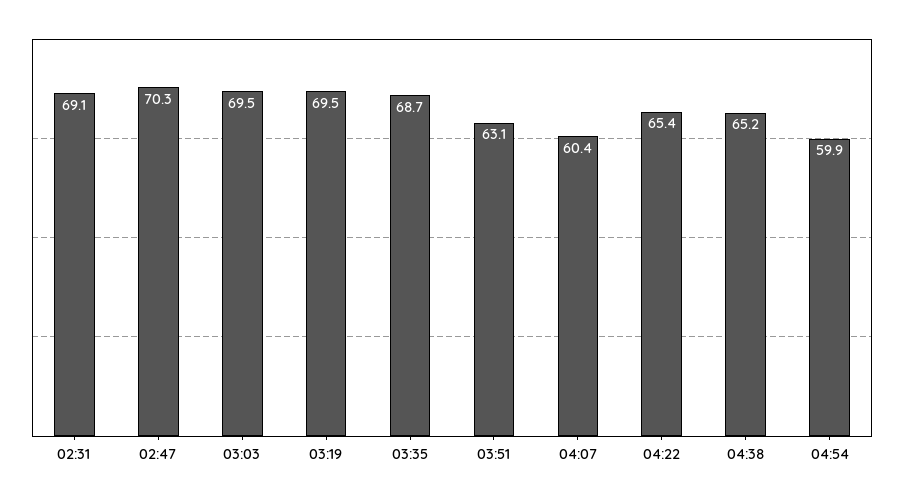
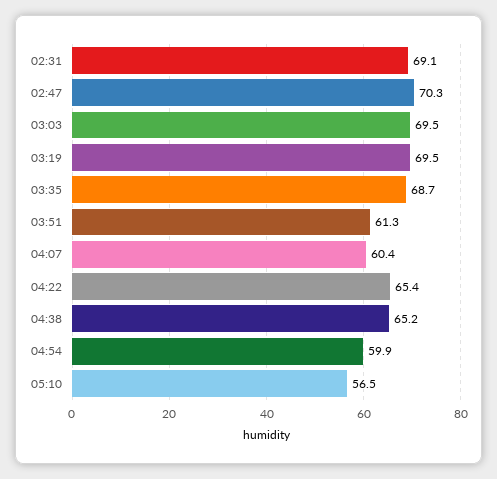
03:51: 63.1 -> 61.3
05:10: none -> 56.5

